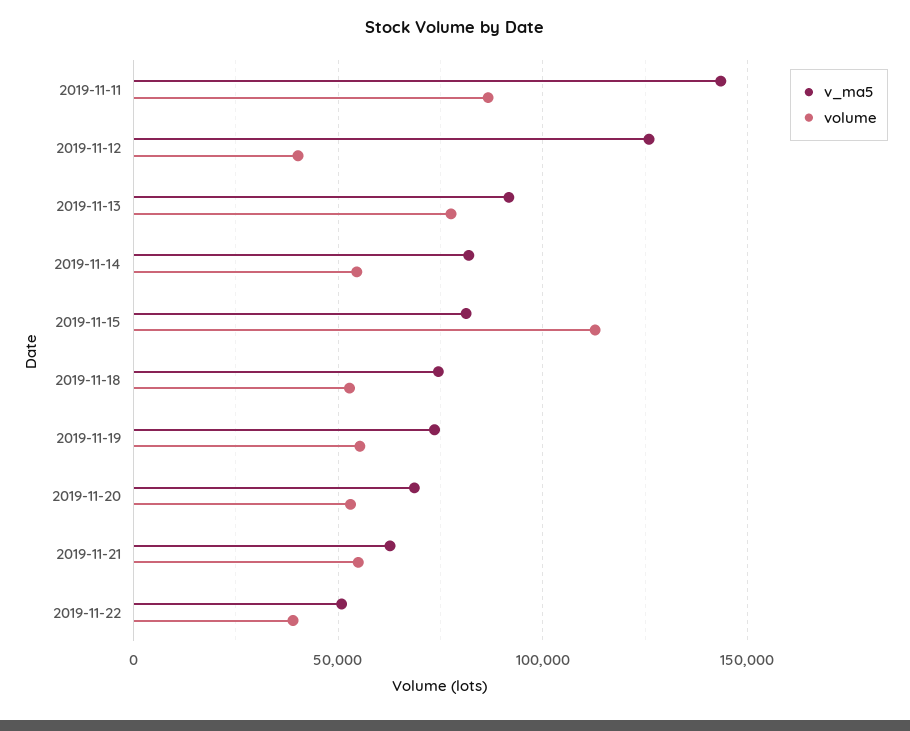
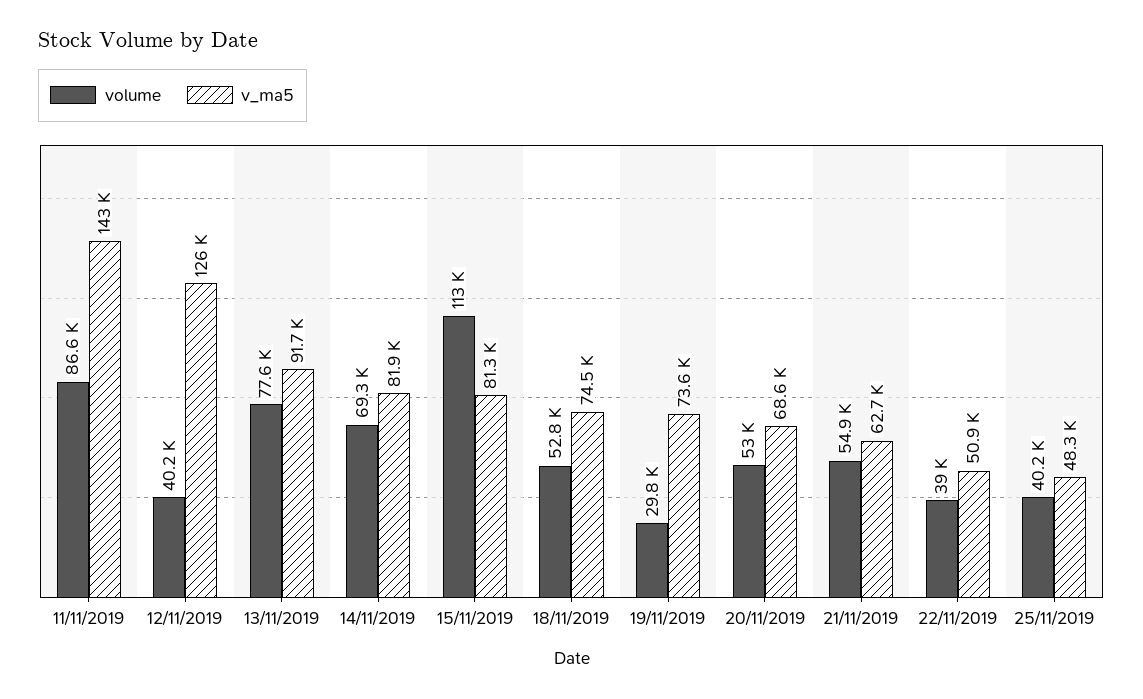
volume, 2019-11-14: 55000 -> 69300
volume, 2019-11-19: 55000 -> 29800
volume, 25/11/2019: none -> 40200
v_ma5, 25/11/2019: none -> 48300

